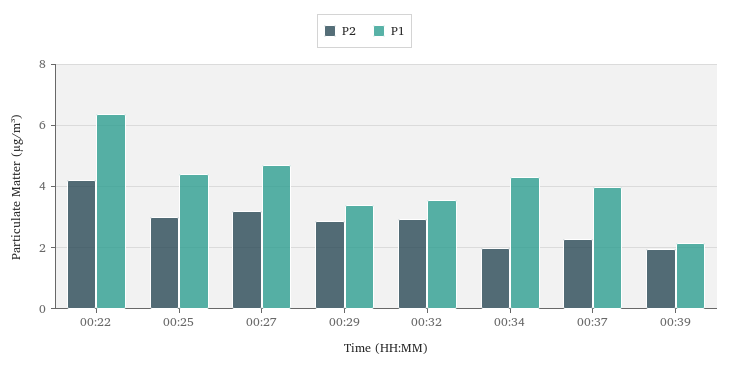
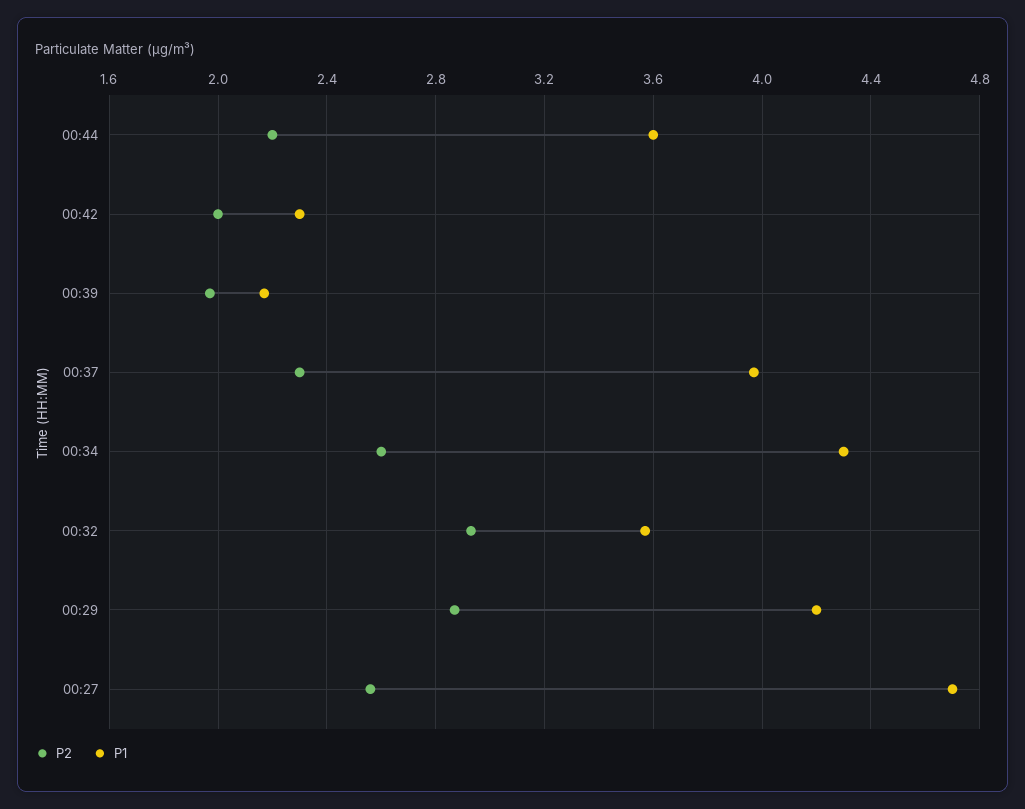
P2, 00:22: 4.2 -> none
P1, 00:22: 6.4 -> none
P2, 00:25: 3 -> none
P1, 00:25: 4.4 -> none
P2, 00:27: 3.2 -> 2.55
P1, 00:29: 3.4 -> 4.2
P2, 00:34: 2 -> 2.6
P2, 00:44: none -> 2.2
P1, 00:44: none -> 3.6
P2, 00:42: none -> 2
P1, 00:42: none -> 2.3

